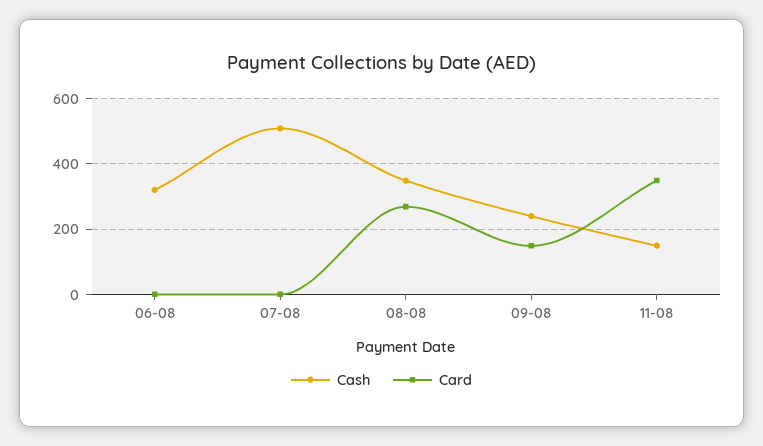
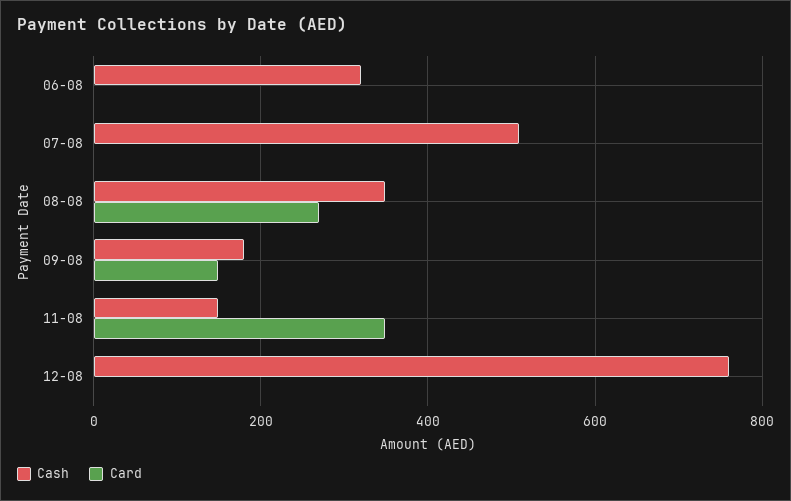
Cash, 09-08: 240 -> 180
Cash, 12-08: none -> 760
Card, 12-08: none -> 0

